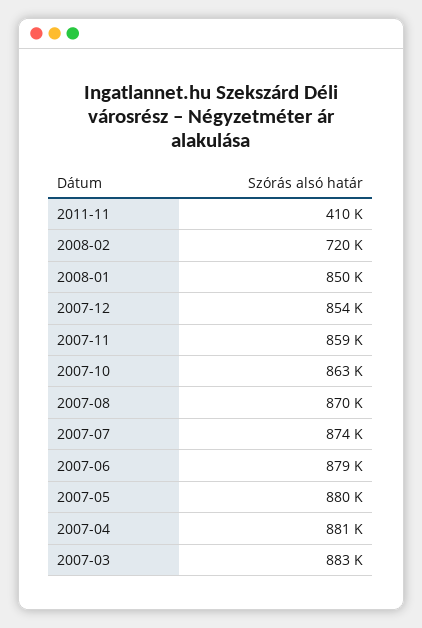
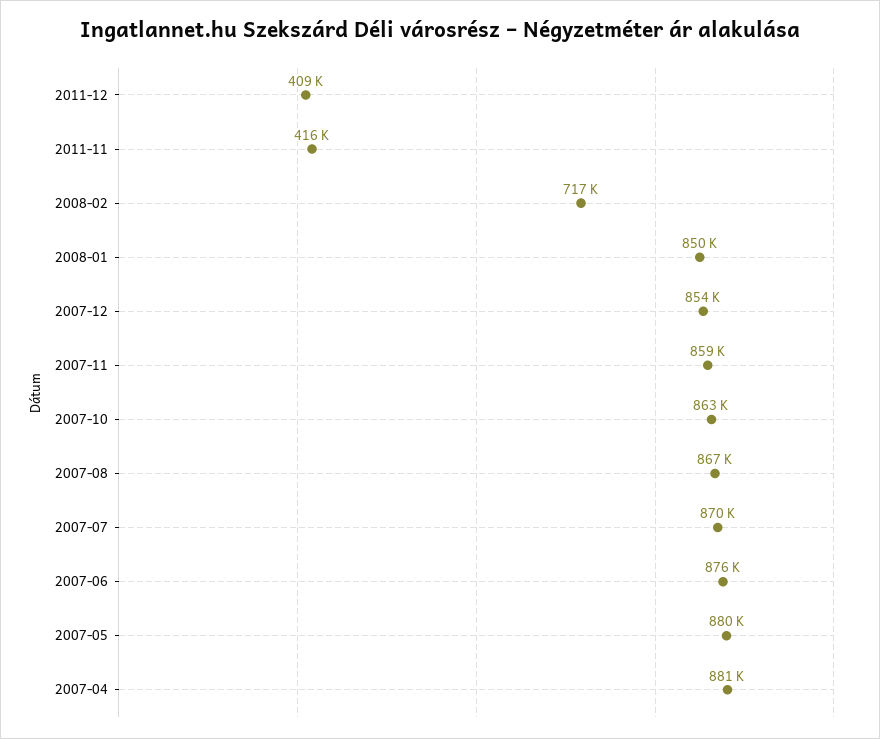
2011-11: 410000 -> 416000
2008-02: 720000 -> 717000
2007-08: 870000 -> 867000
2007-07: 874000 -> 870000
2007-06: 879000 -> 876000
2007-03: 883000 -> none
2011-12: none -> 409000

